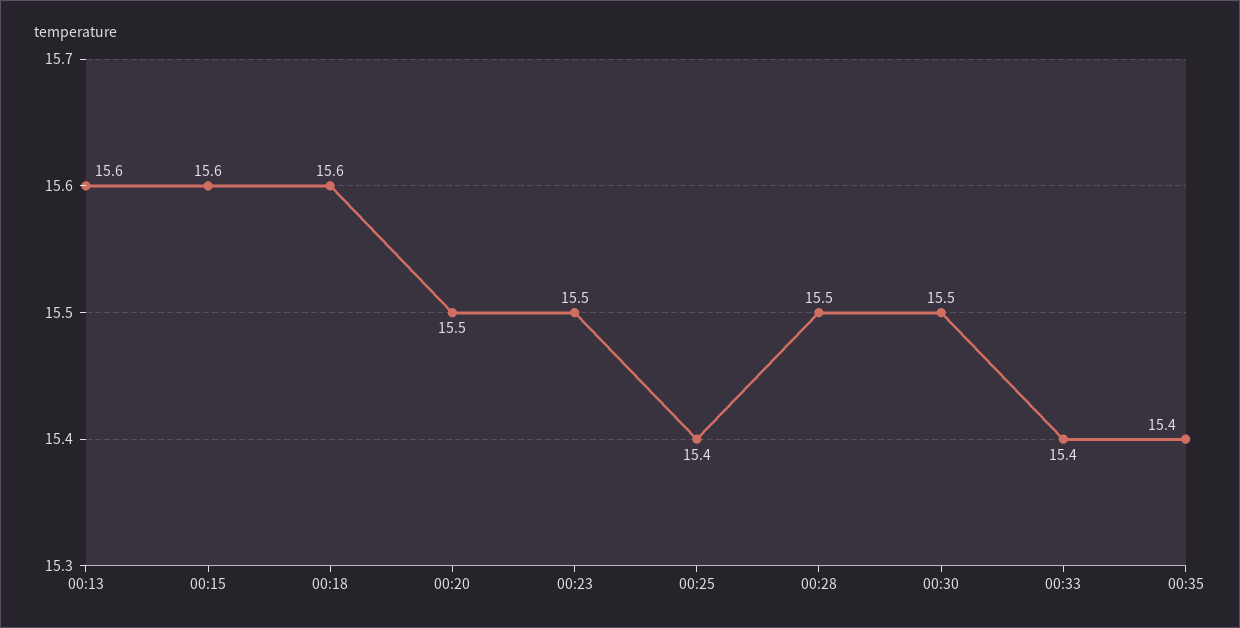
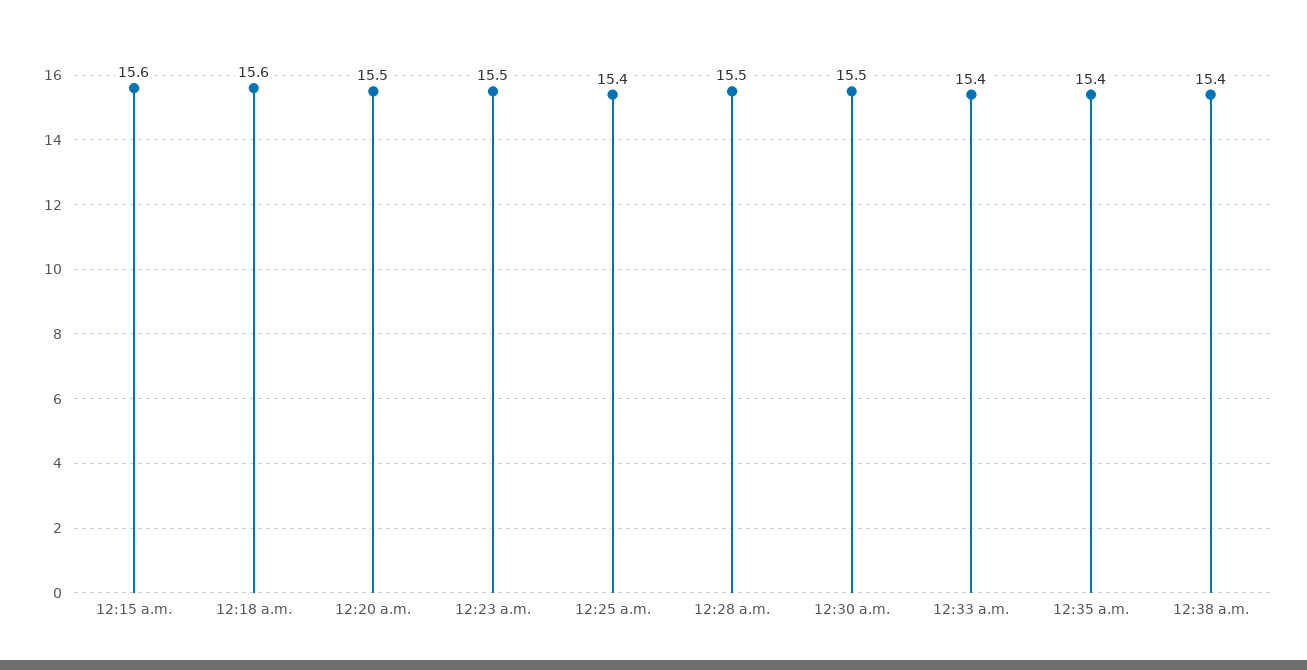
00:13: 15.6 -> none
12:38 a.m.: none -> 15.4

